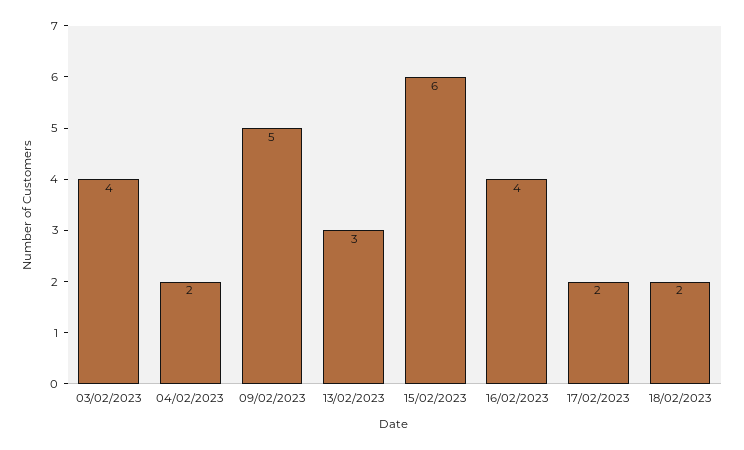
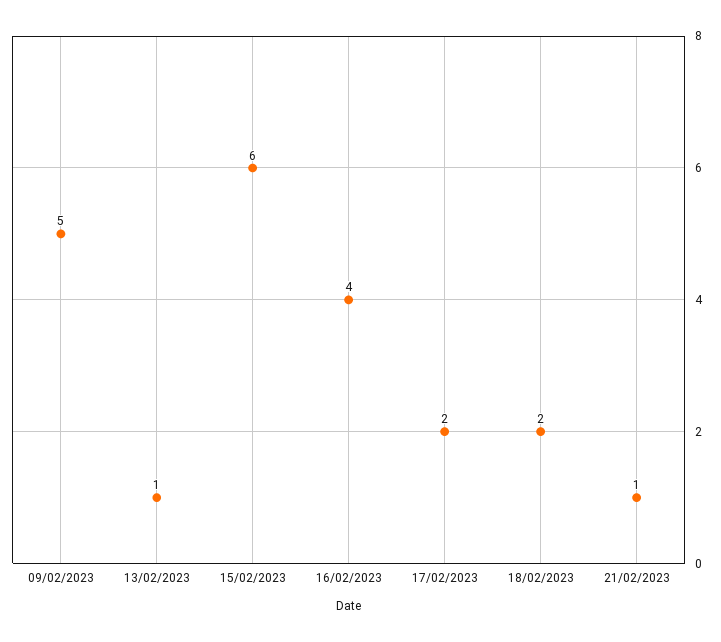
03/02/2023: 4 -> none
04/02/2023: 2 -> none
13/02/2023: 3 -> 1
21/02/2023: none -> 1

